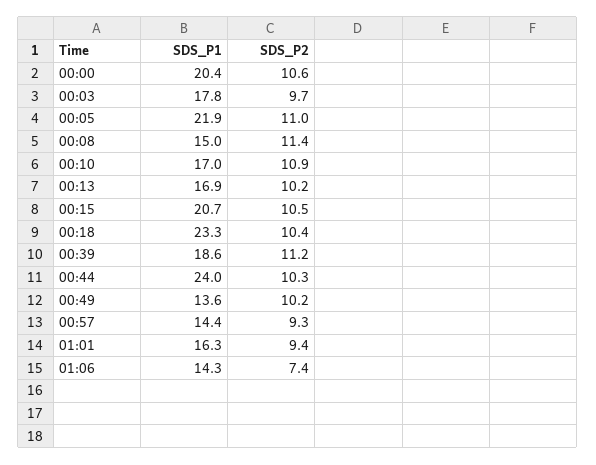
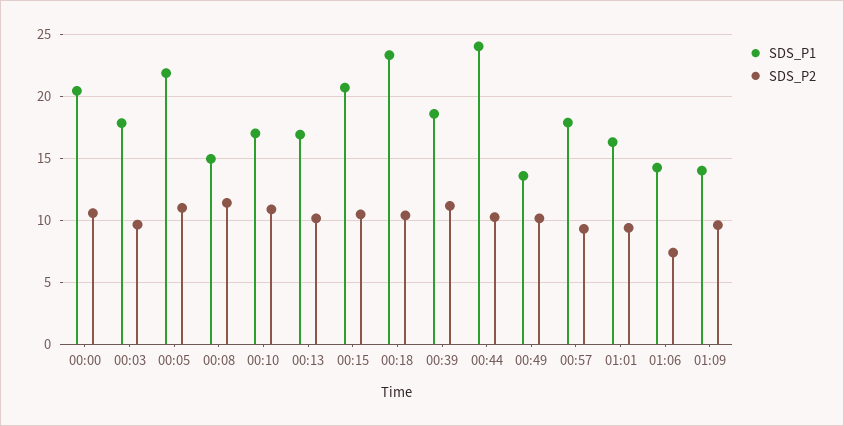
SDS_P1, 00:57: 14.4 -> 18
SDS_P1, 01:09: none -> 14
SDS_P2, 01:09: none -> 9.5

